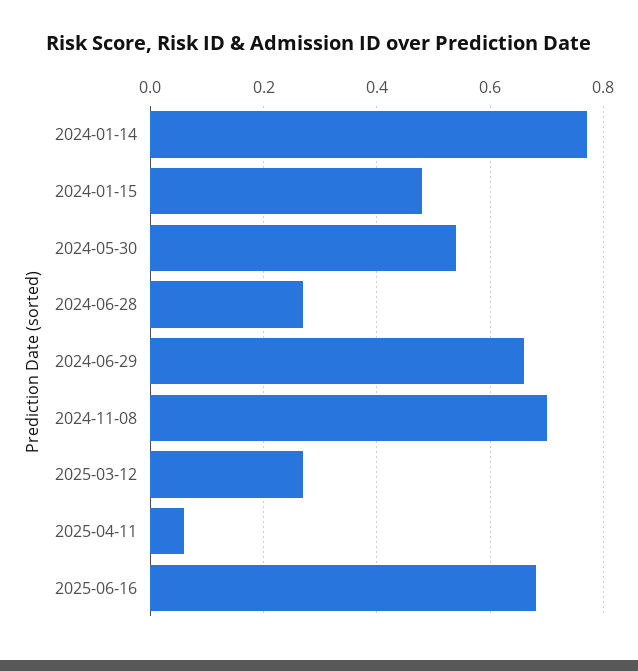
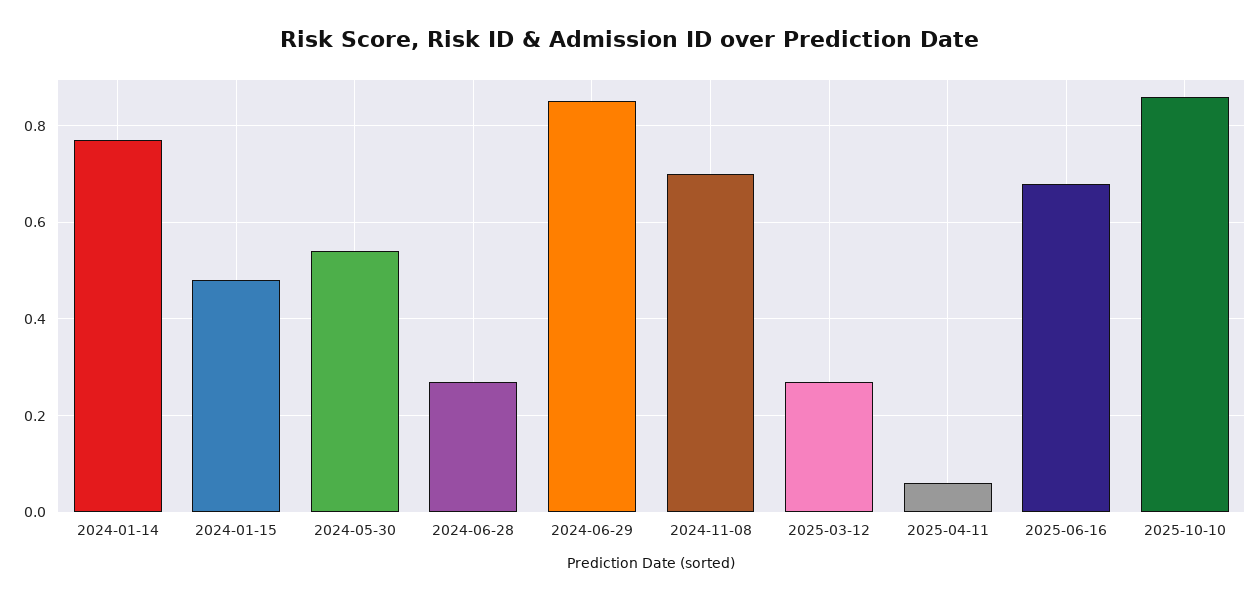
2024-06-29: 0.65 -> 0.85
2025-10-10: none -> 0.85

